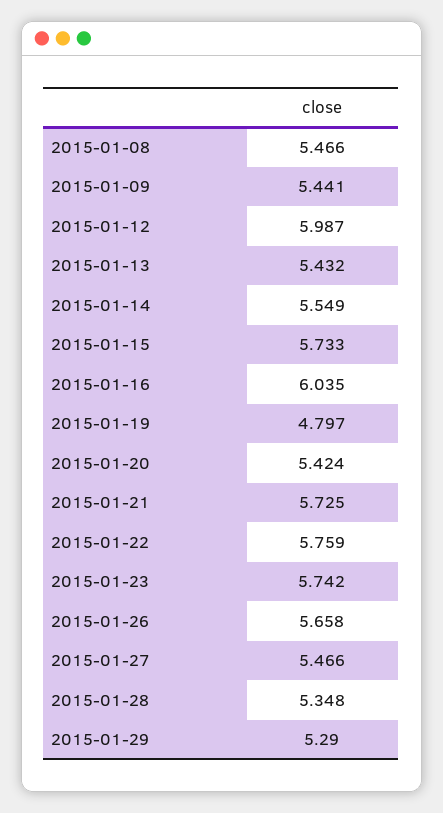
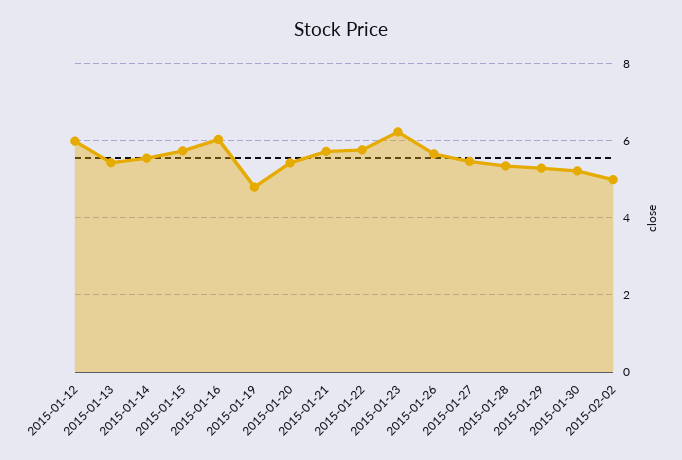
2015-01-08: 5.466 -> none
2015-01-09: 5.441 -> none
2015-01-23: 5.742 -> 6.2
2015-01-30: none -> 5.2
2015-02-02: none -> 5

